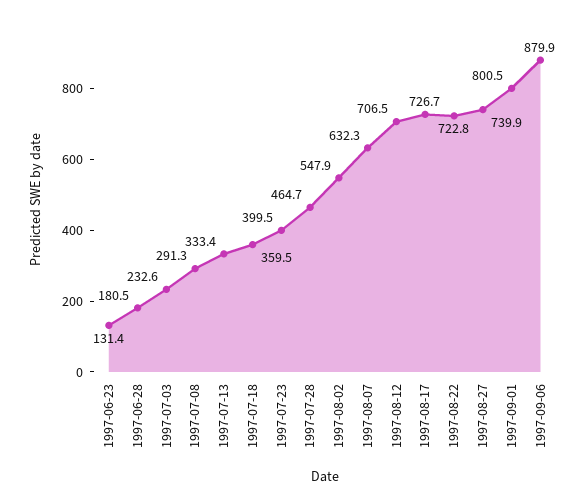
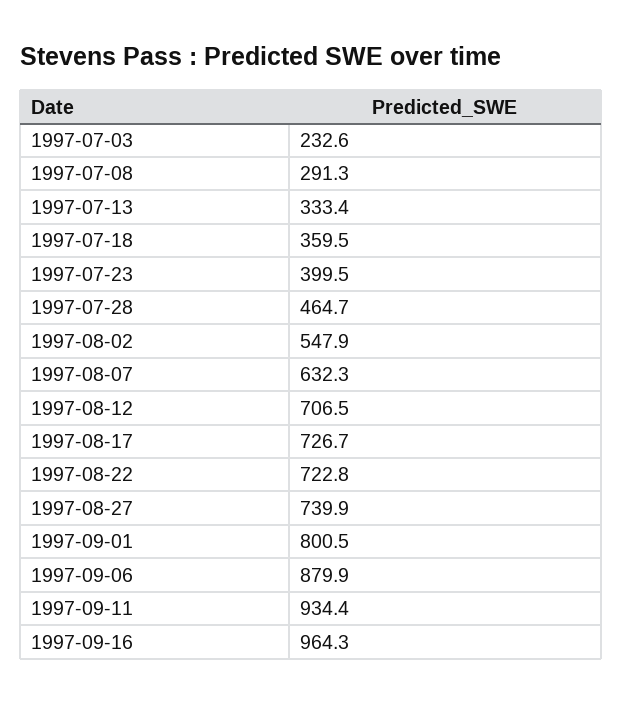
1997-06-23: 131.4 -> none
1997-06-28: 180.5 -> none
1997-09-11: none -> 934.4
1997-09-16: none -> 964.3

